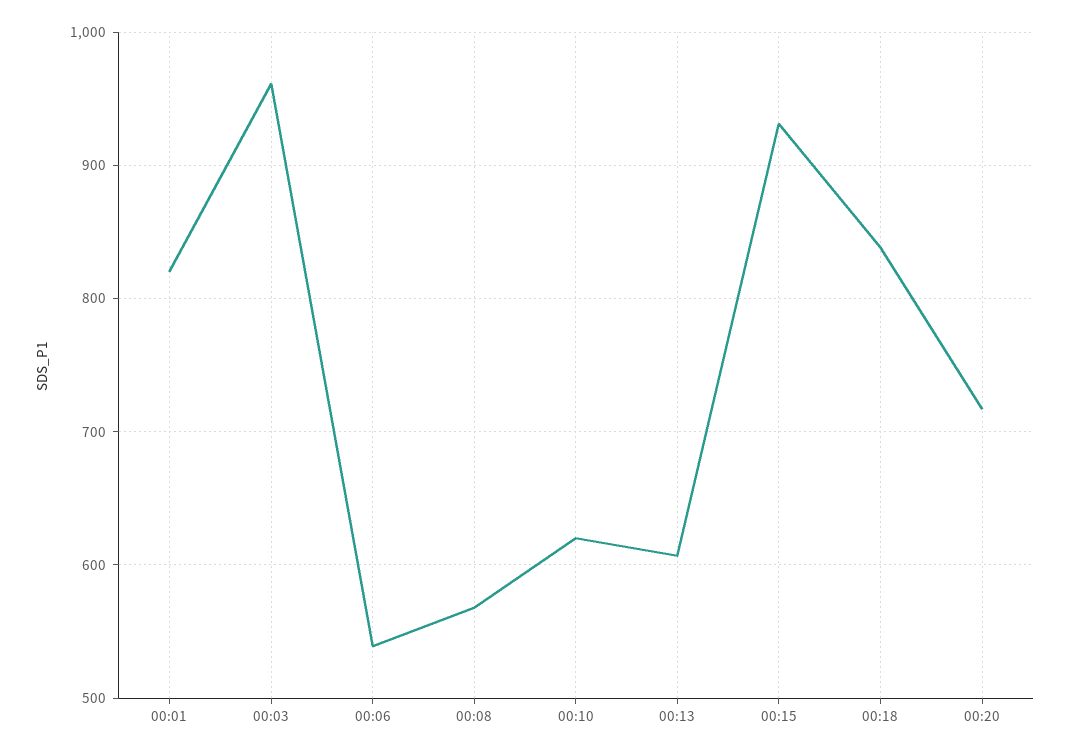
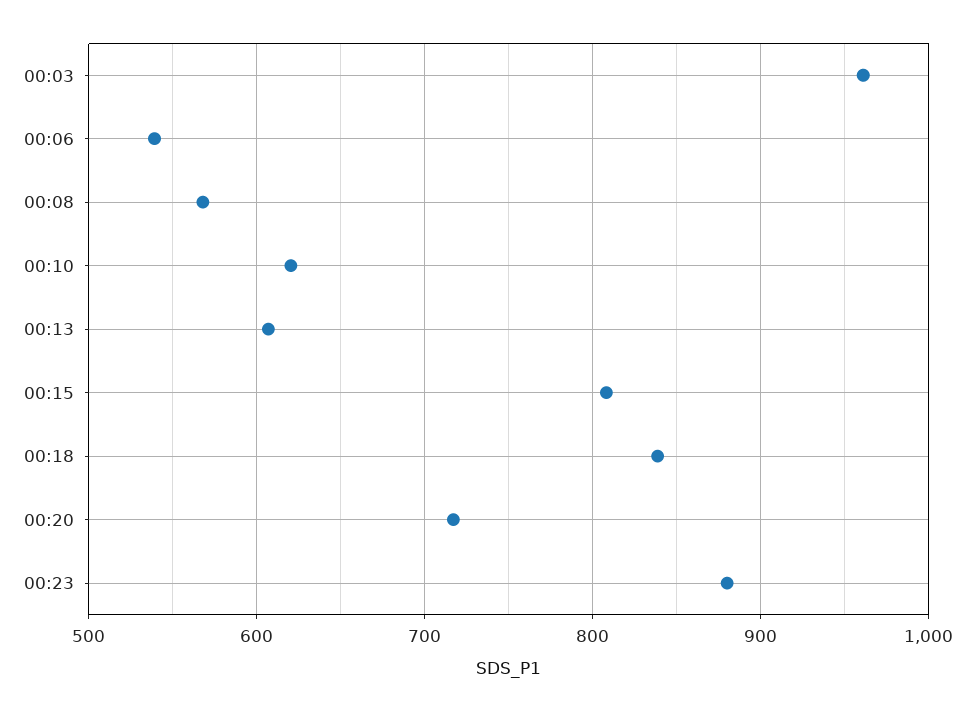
00:01: 820 -> none
00:15: 930 -> 810
00:23: none -> 880

